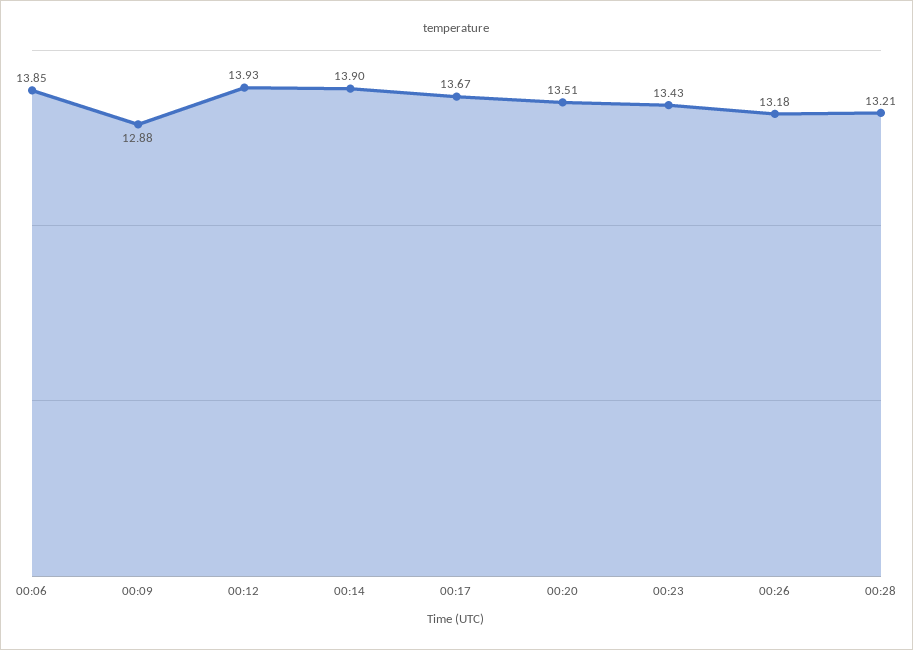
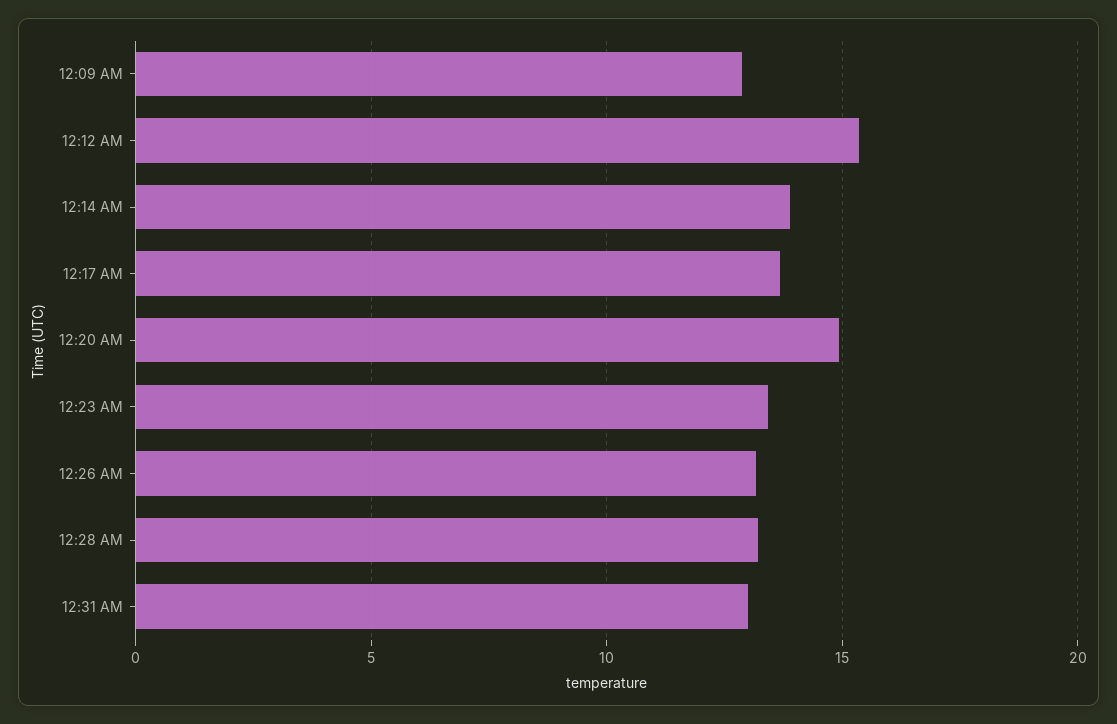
00:06: 13.85 -> none
00:12: 13.93 -> 15.5
00:20: 13.51 -> 15
12:31 AM: none -> 13

